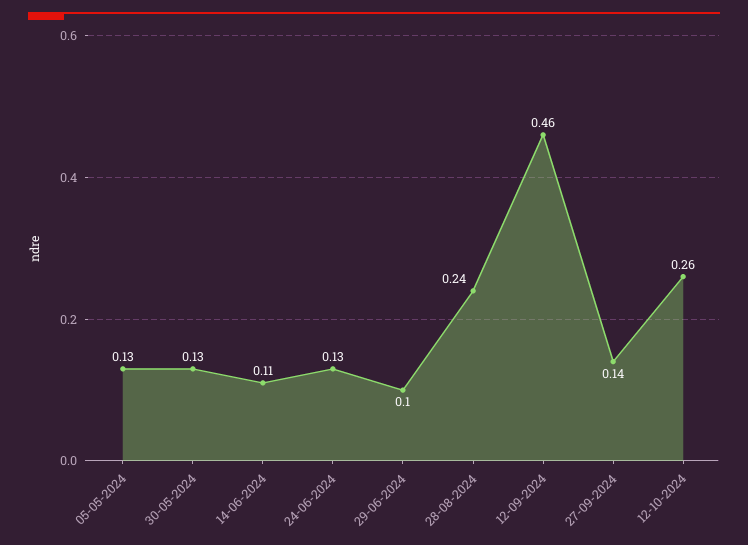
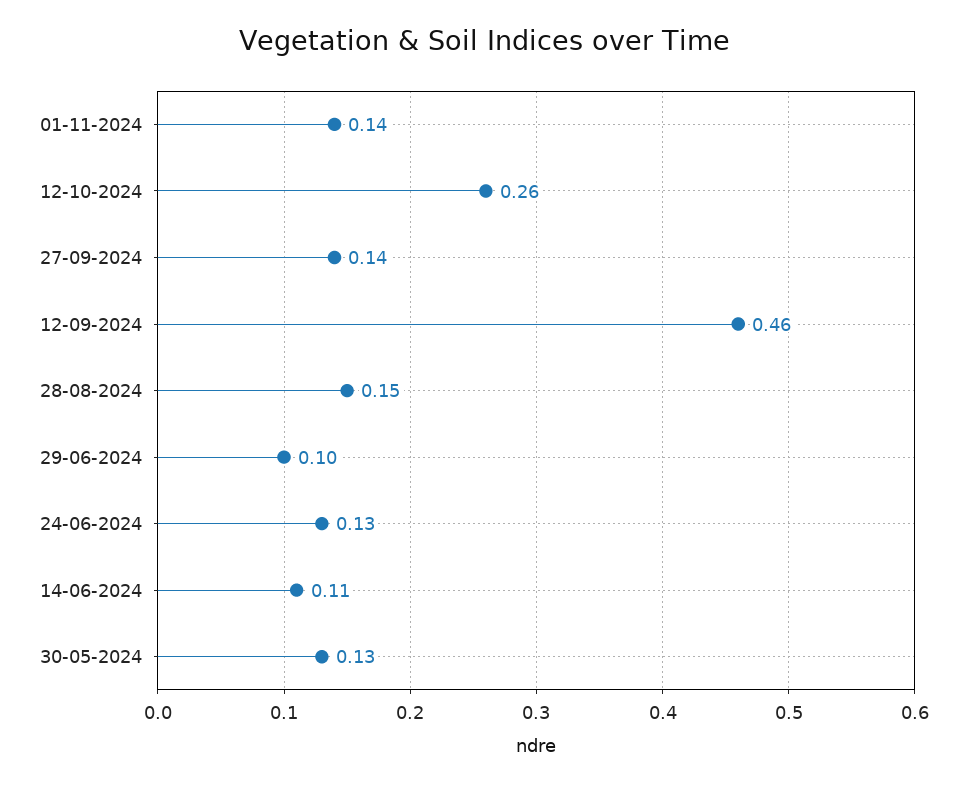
05-05-2024: 0.13 -> none
28-08-2024: 0.24 -> 0.15
01-11-2024: none -> 0.14

